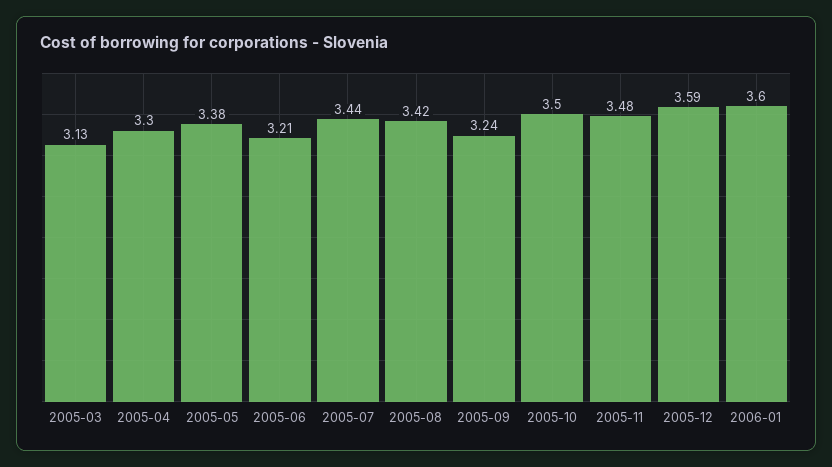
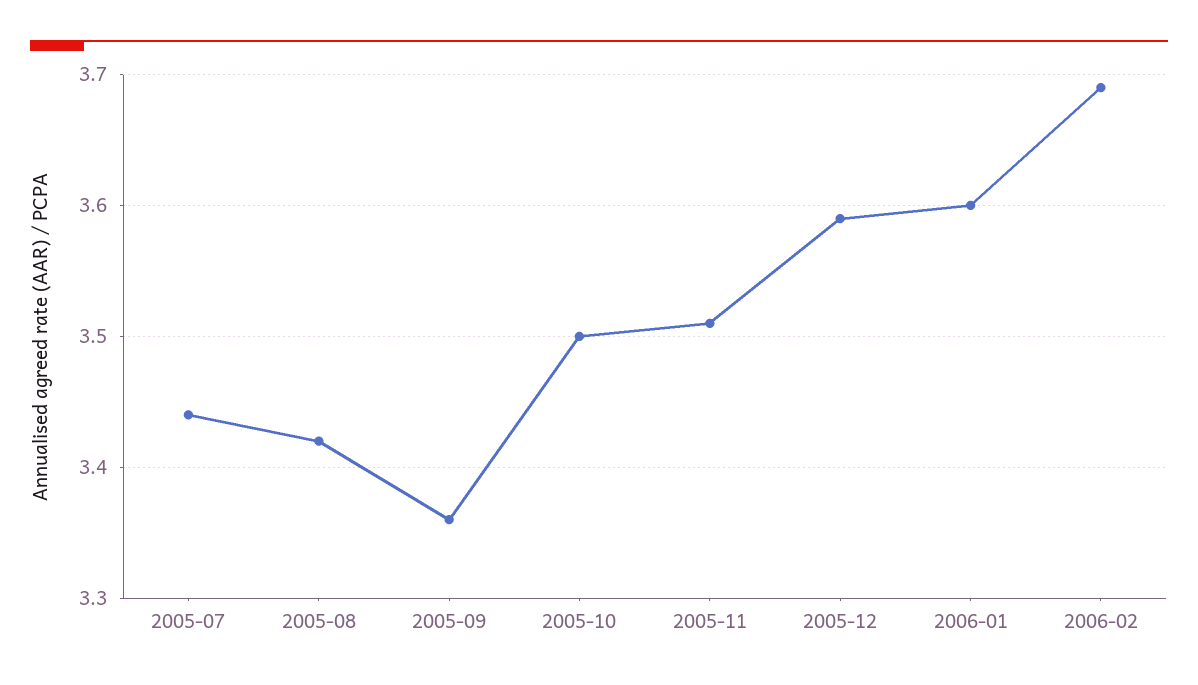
2005-03: 3.13 -> none
2005-04: 3.3 -> none
2005-05: 3.38 -> none
2005-06: 3.21 -> none
2005-09: 3.24 -> 3.36
2005-11: 3.48 -> 3.51
2006-02: none -> 3.69

